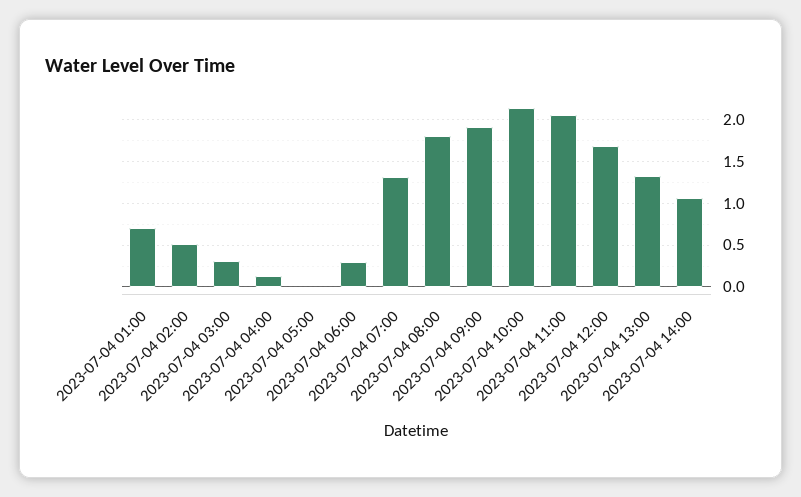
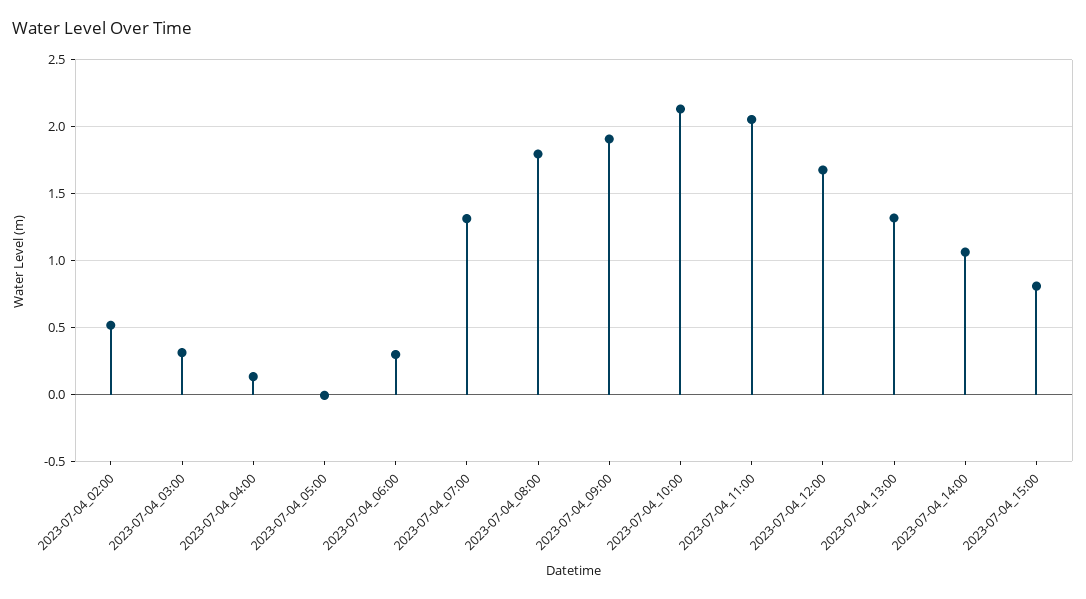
2023-07-04 01:00: 0.7 -> none
2023-07-04_15:00: none -> 0.8

